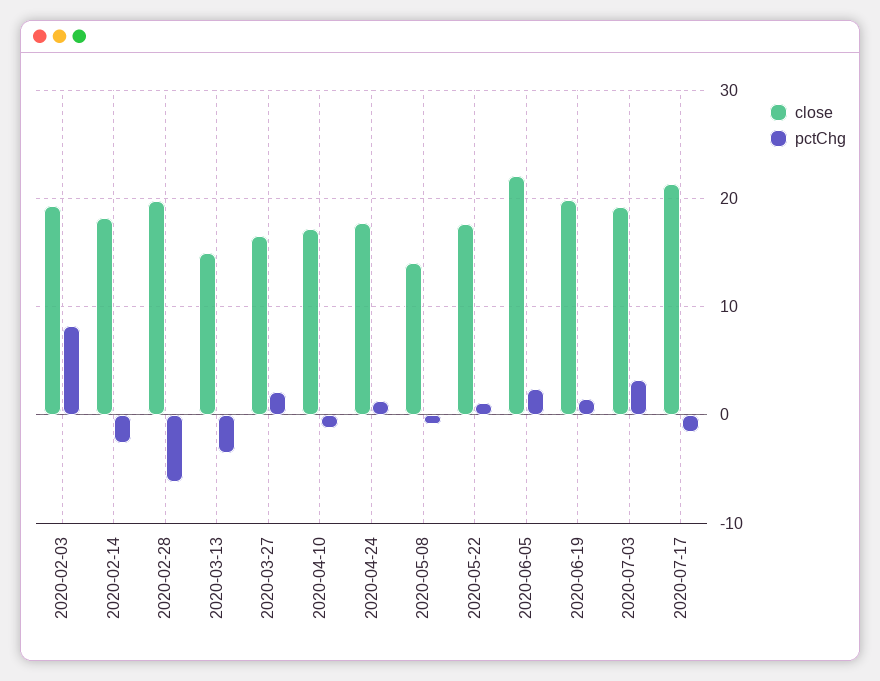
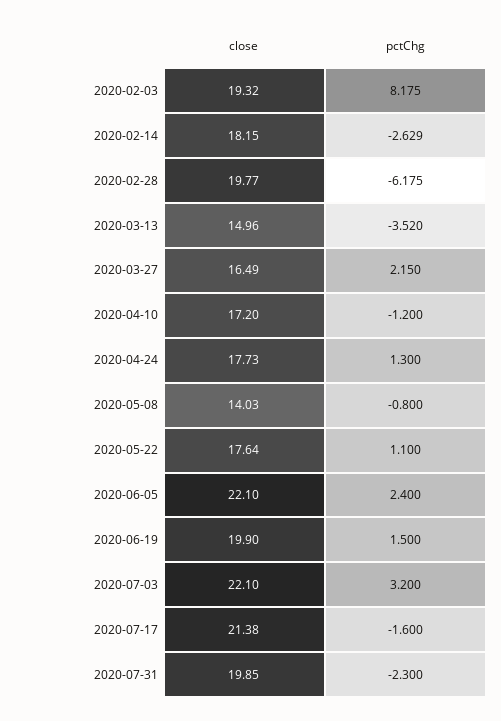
close, 2020-07-03: 19 -> 22.1
close, 2020-07-31: none -> 19.85
pctChg, 2020-07-31: none -> -2.3

